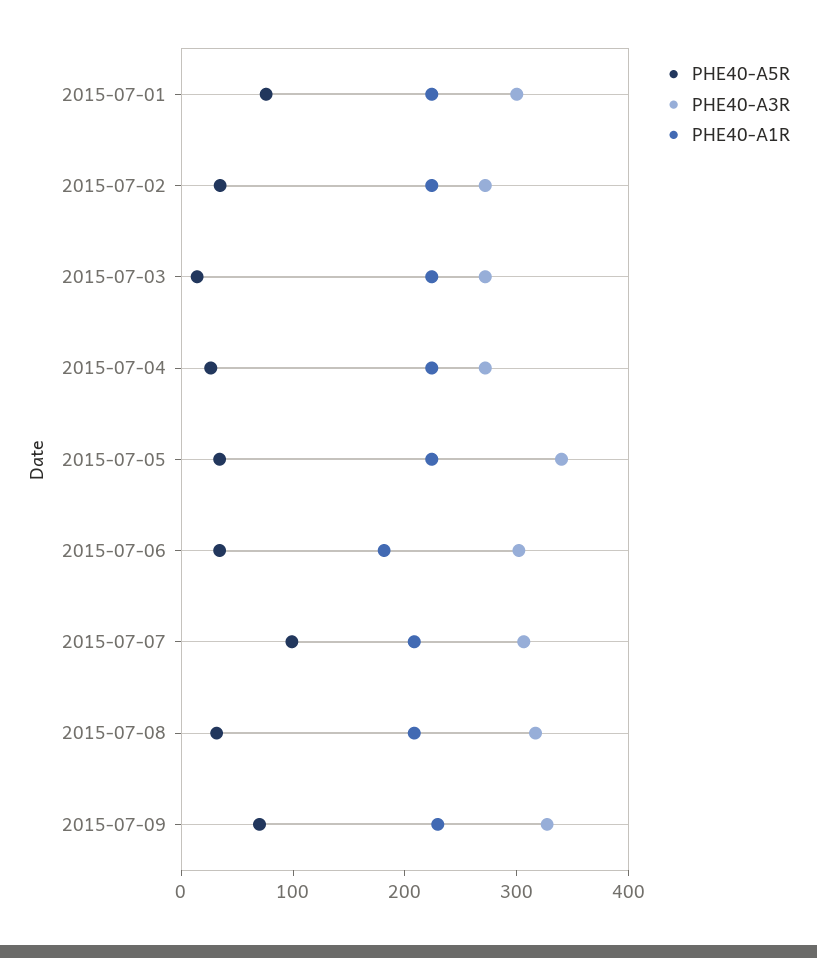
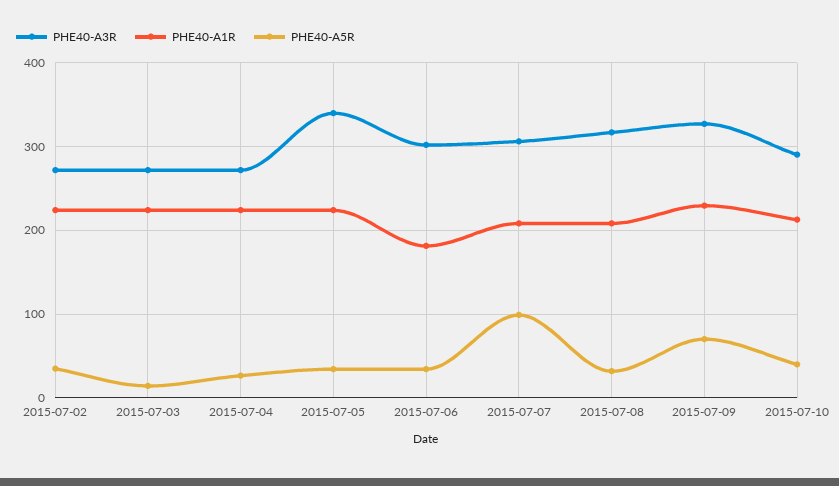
PHE40-A5R, 2015-07-01: 80 -> none
PHE40-A3R, 2015-07-01: 300 -> none
PHE40-A1R, 2015-07-01: 220 -> none
PHE40-A3R, 2015-07-10: none -> 290
PHE40-A1R, 2015-07-10: none -> 210
PHE40-A5R, 2015-07-10: none -> 40

